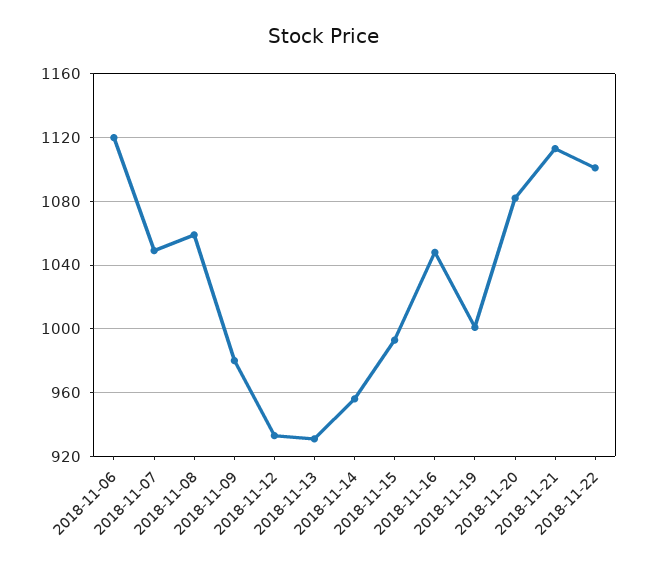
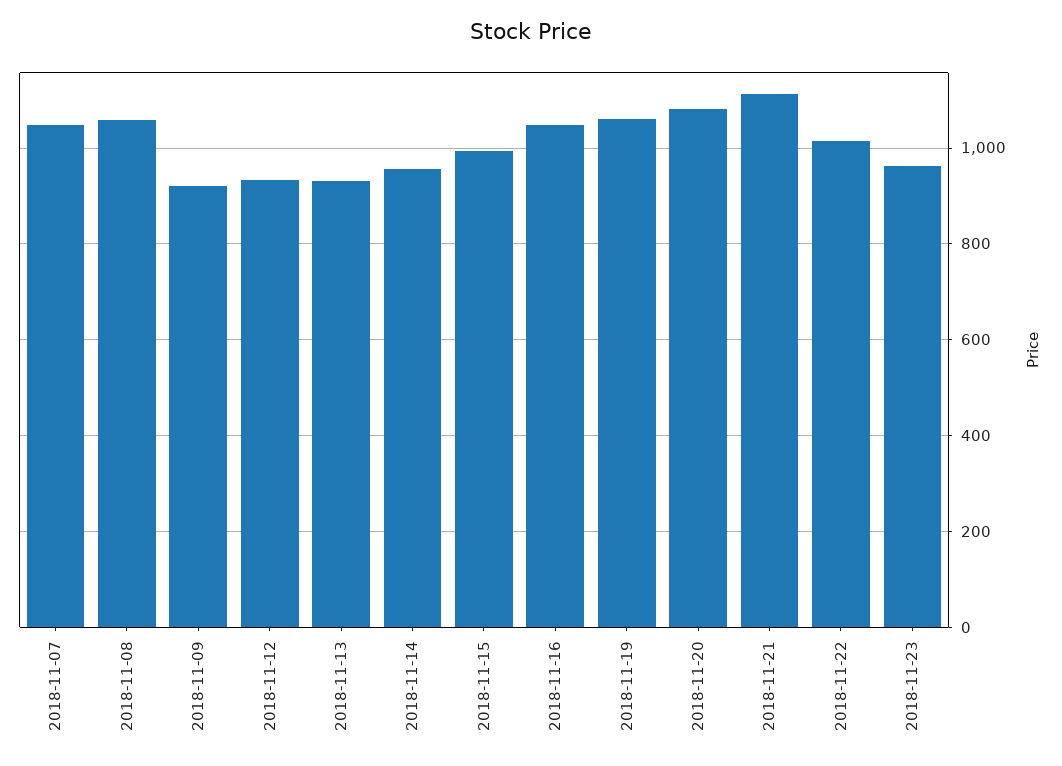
2018-11-06: 1120 -> none
2018-11-09: 980 -> 920
2018-11-19: 1000 -> 1060
2018-11-22: 1100 -> 1020
2018-11-23: none -> 960

